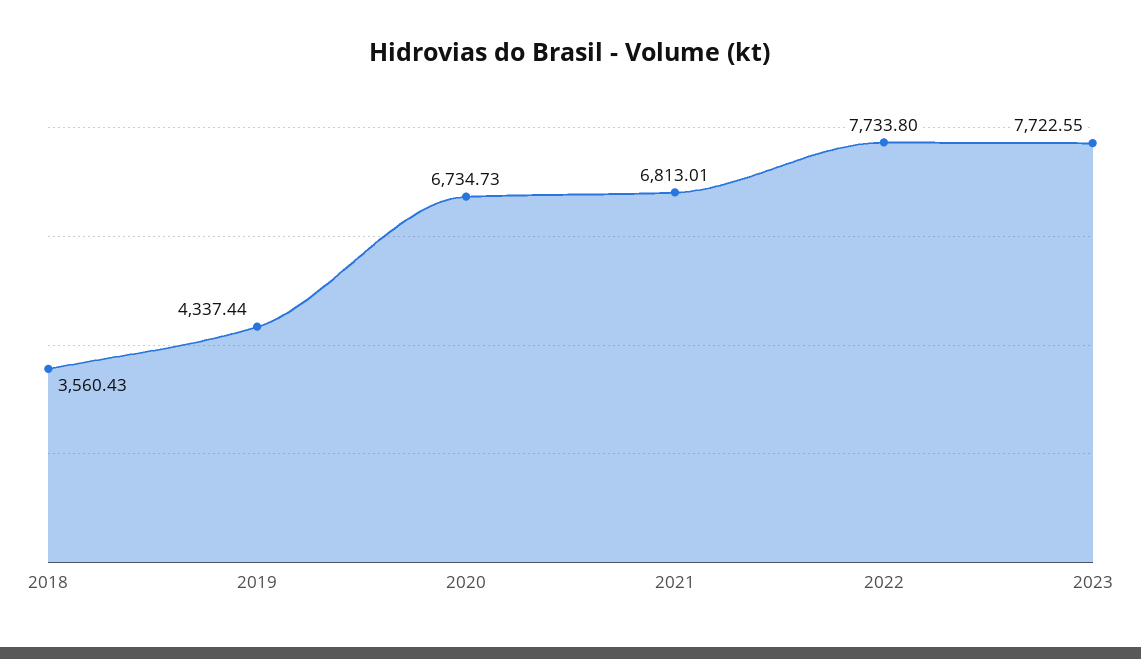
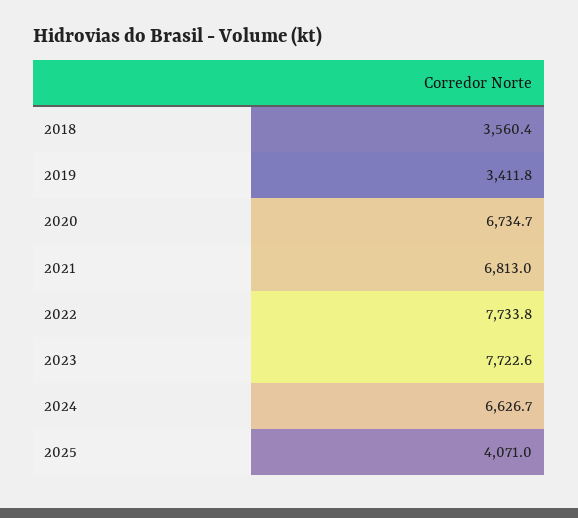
2019: 4337.44 -> 3411.8
2024: none -> 6626.7
2025: none -> 4071

